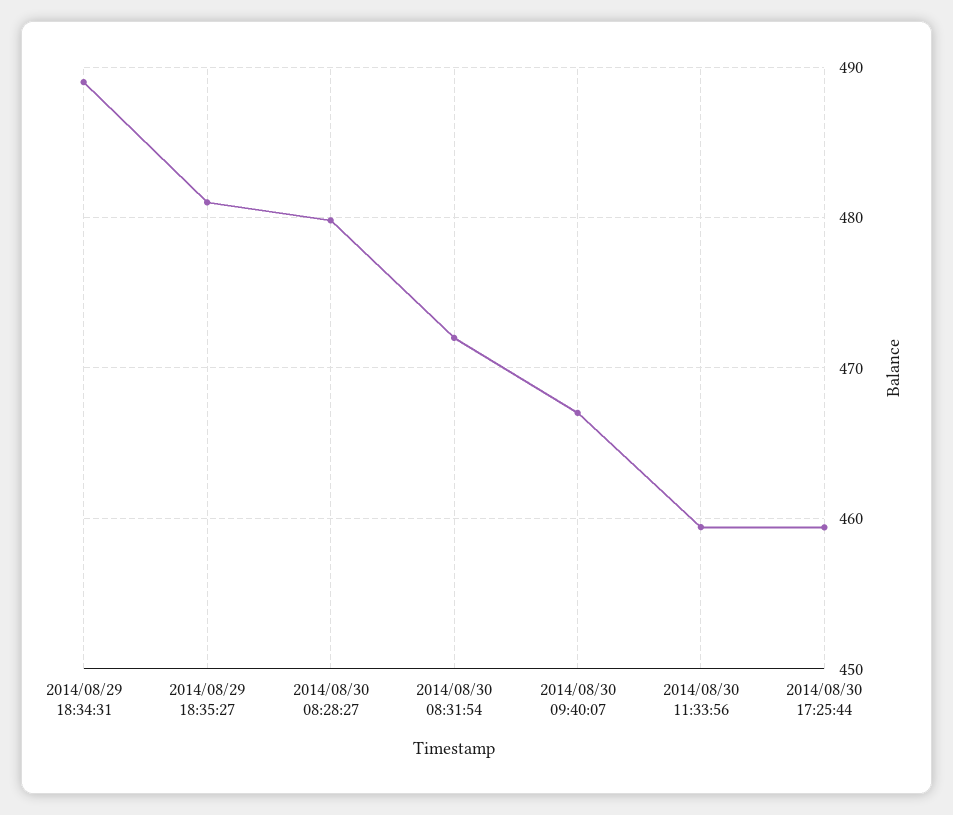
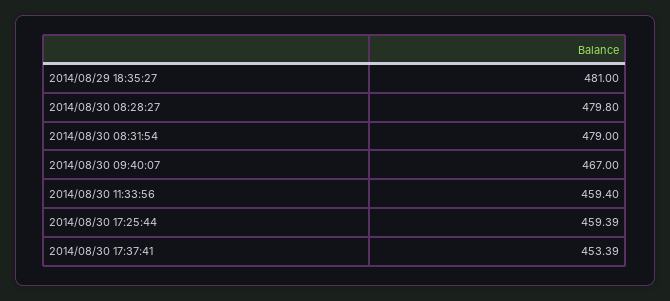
2014/08/29 18:34:31: 489 -> none
2014/08/30 08:31:54: 472 -> 479
2014/08/30 17:37:41: none -> 453.39

